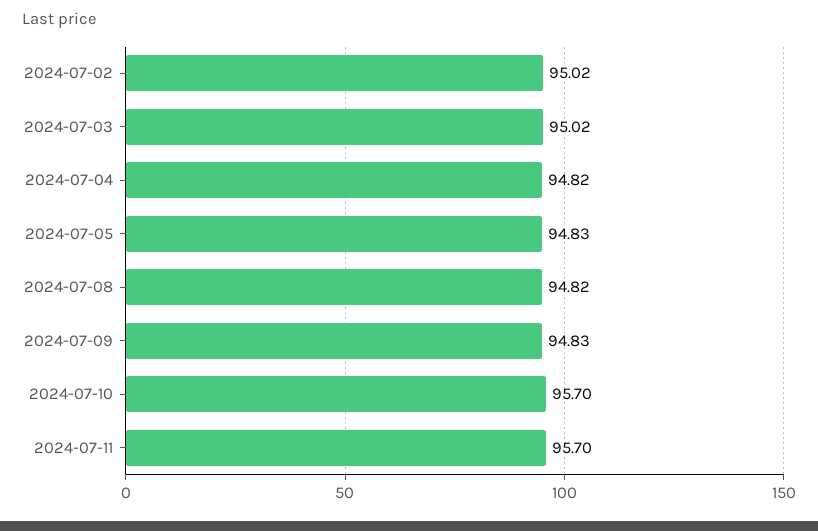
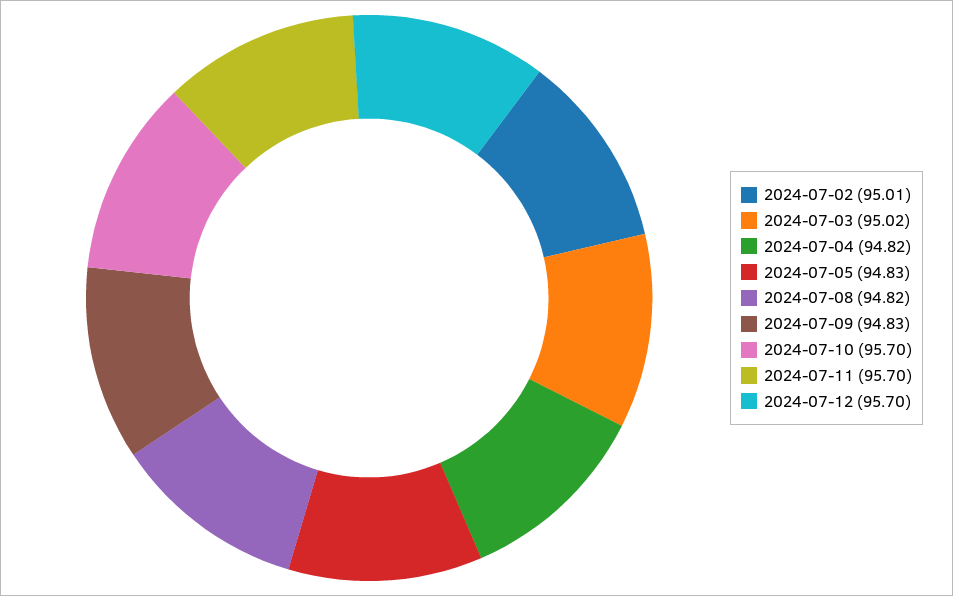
2024-07-02: 95.02 -> 95.01
2024-07-12: none -> 95.7

